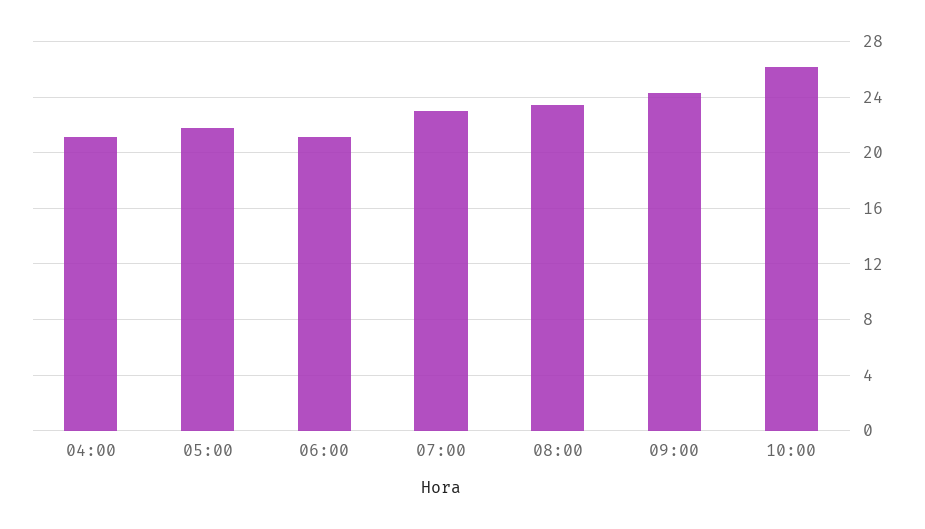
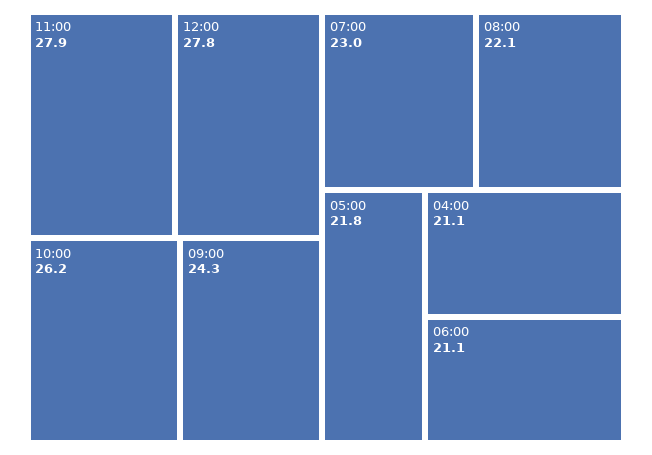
08:00: 23.5 -> 22.1
11:00: none -> 27.9
12:00: none -> 27.8

